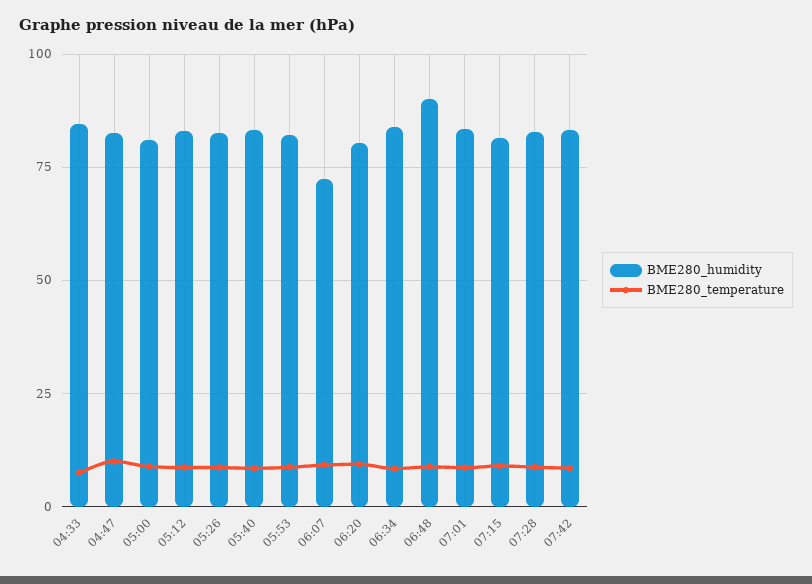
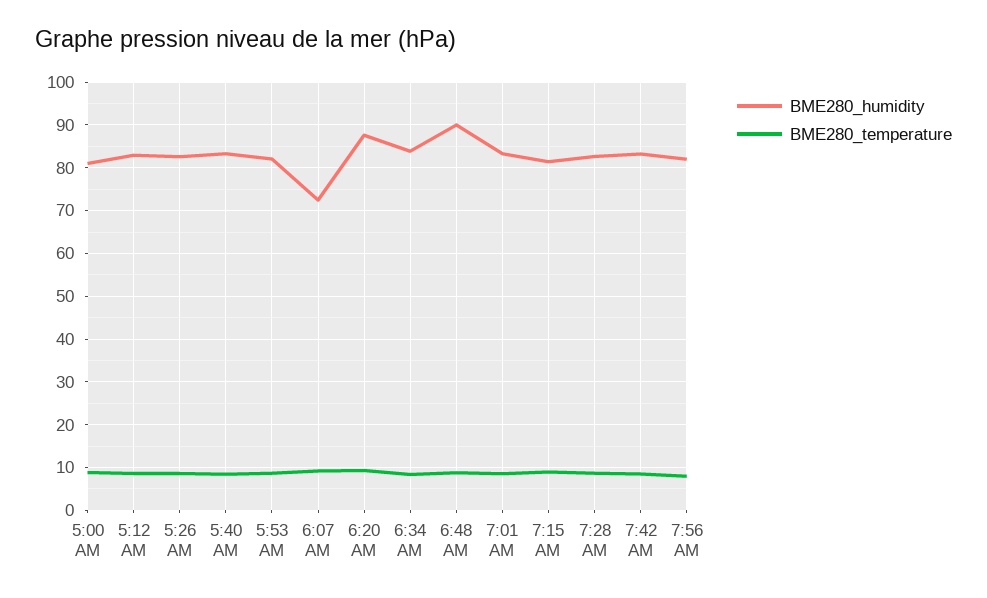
BME280_humidity, 04:33: 85 -> none
BME280_temperature, 04:33: 7.5 -> none
BME280_humidity, 04:47: 82.5 -> none
BME280_temperature, 04:47: 10 -> none
BME280_humidity, 06:20: 80 -> 88
BME280_humidity, 7:56 AM: none -> 82
BME280_temperature, 7:56 AM: none -> 8

